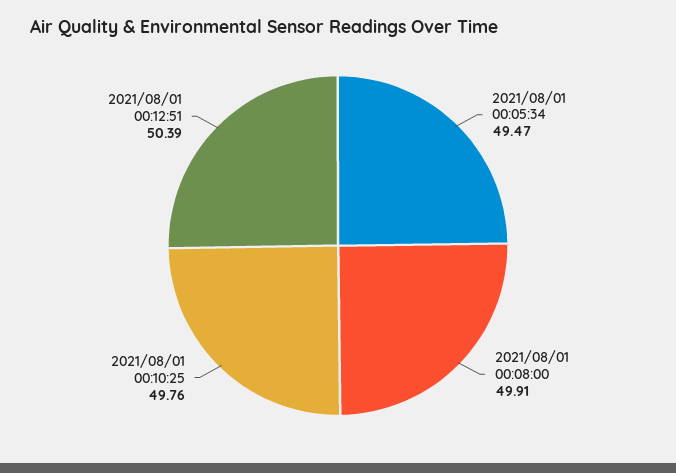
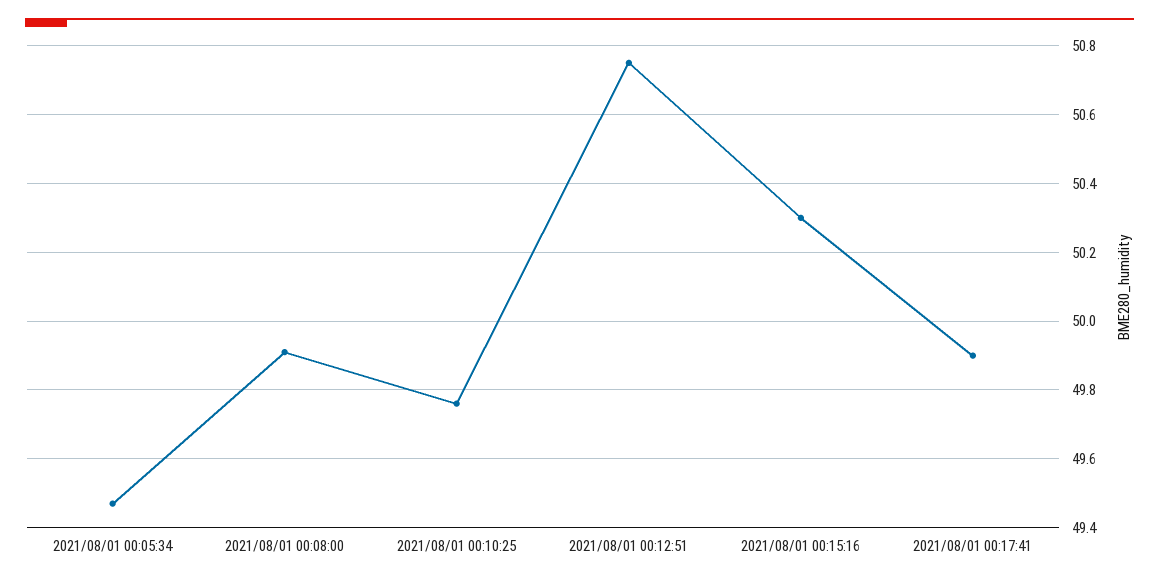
2021/08/01 00:12:51: 50.39 -> 50.75
2021/08/01 00:15:16: none -> 50.3
2021/08/01 00:17:41: none -> 49.9

